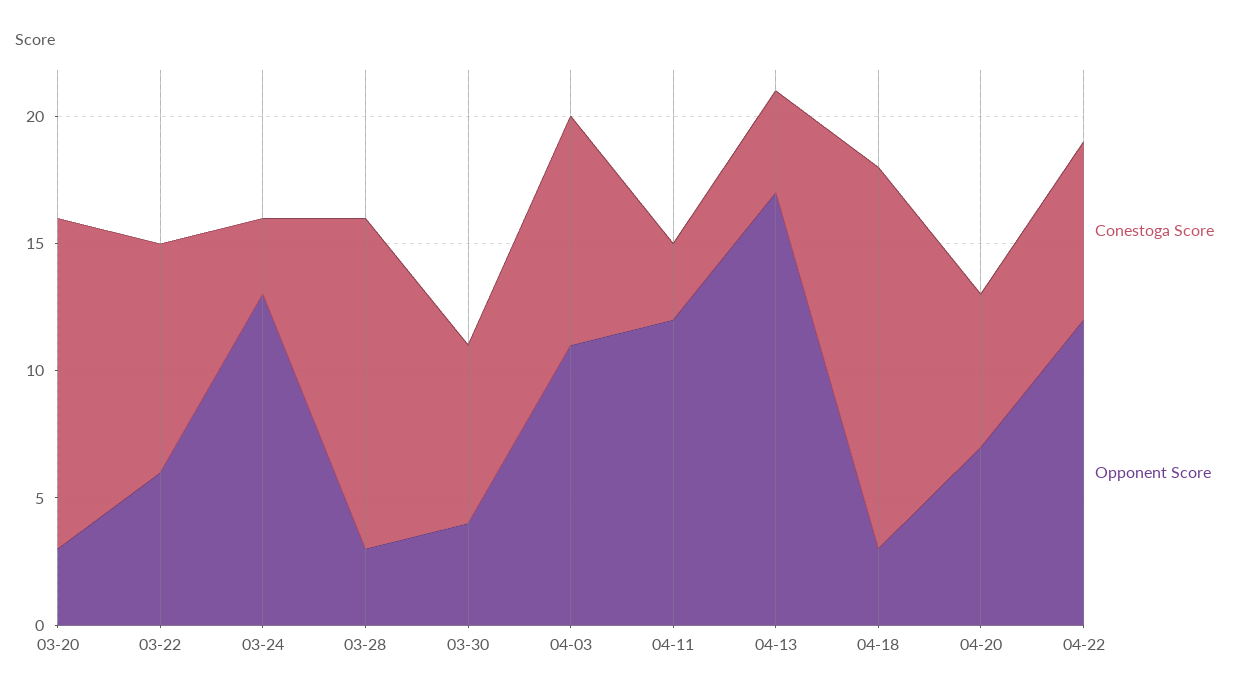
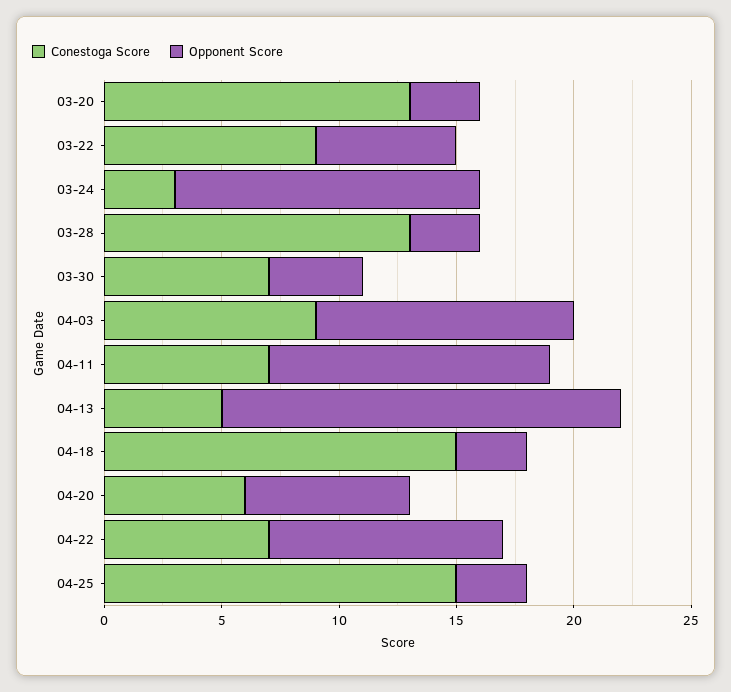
Conestoga Score, 04-11: 3 -> 7
Conestoga Score, 04-13: 4 -> 5
Opponent Score, 04-22: 12 -> 10
Conestoga Score, 04-25: none -> 15
Opponent Score, 04-25: none -> 3

